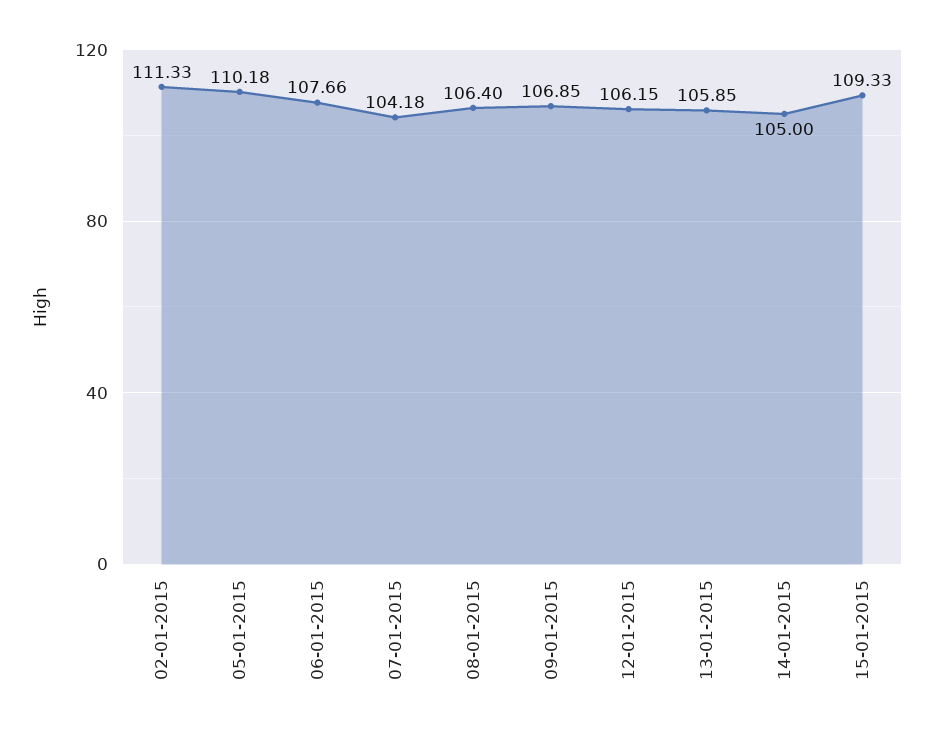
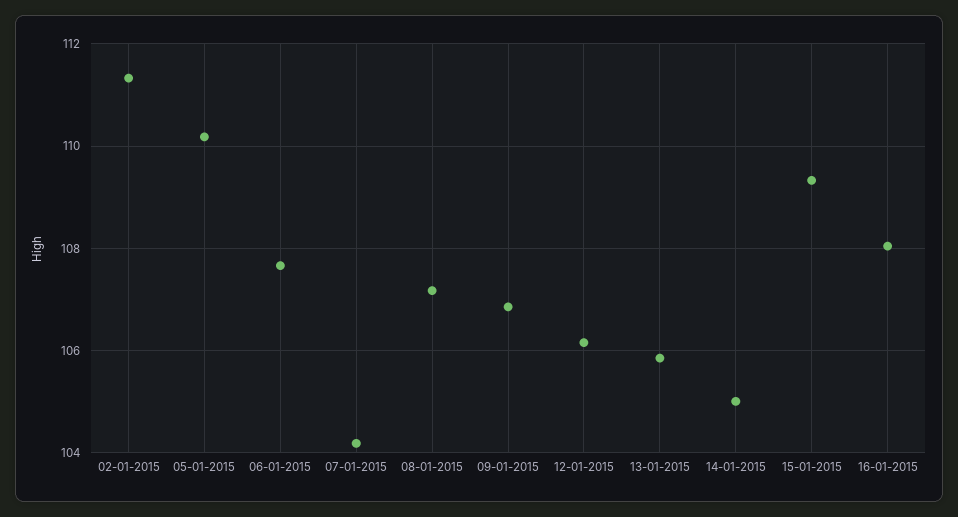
08-01-2015: 106.4 -> 107.2
16-01-2015: none -> 108

